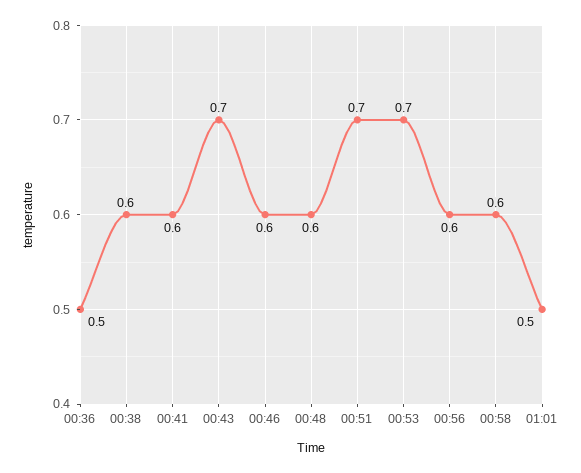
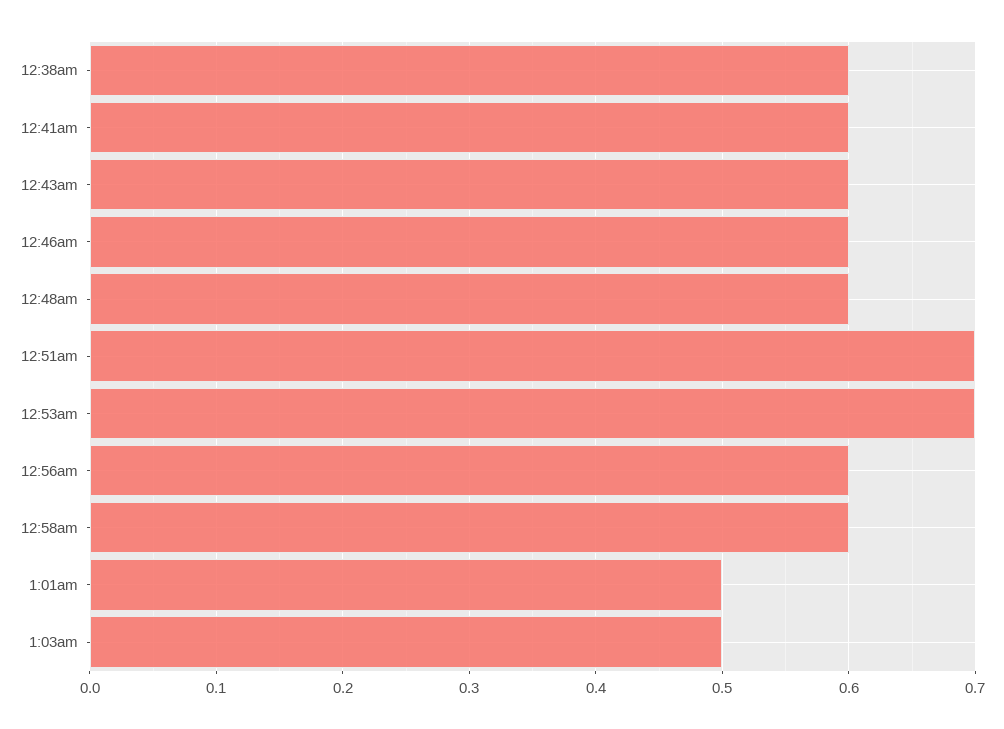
00:36: 0.5 -> none
00:43: 0.7 -> 0.6
1:03am: none -> 0.5

